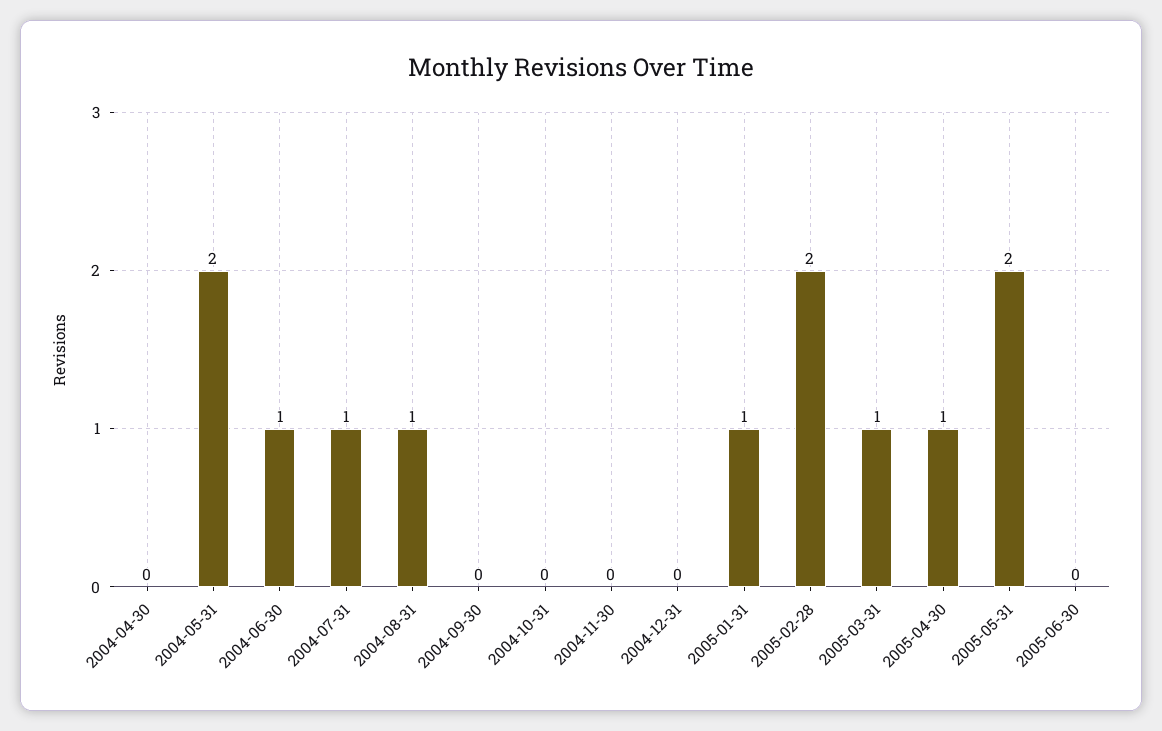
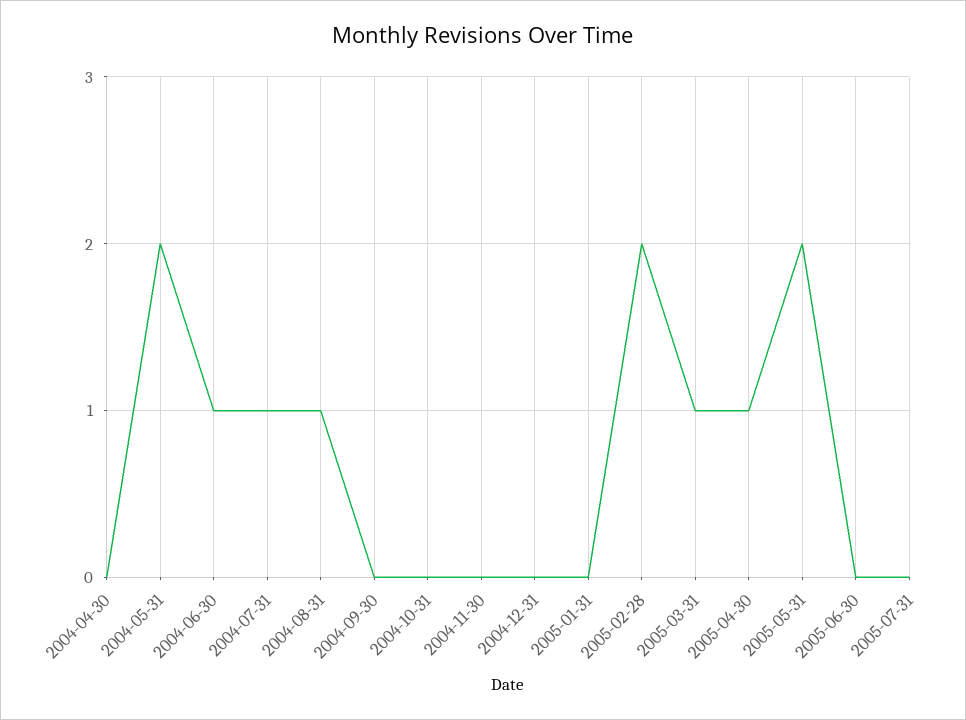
2005-01-31: 1 -> 0
2005-07-31: none -> 0

